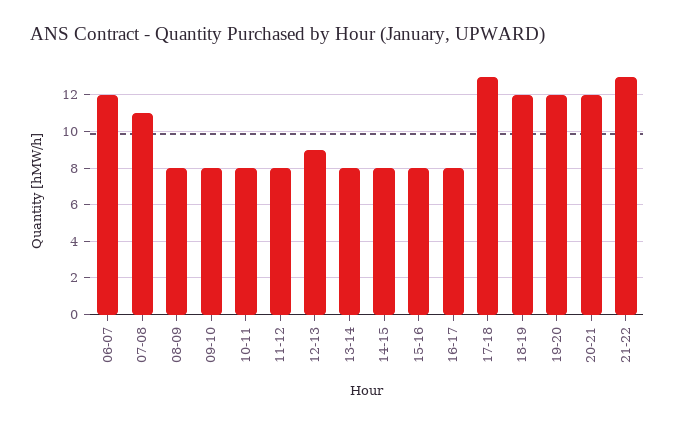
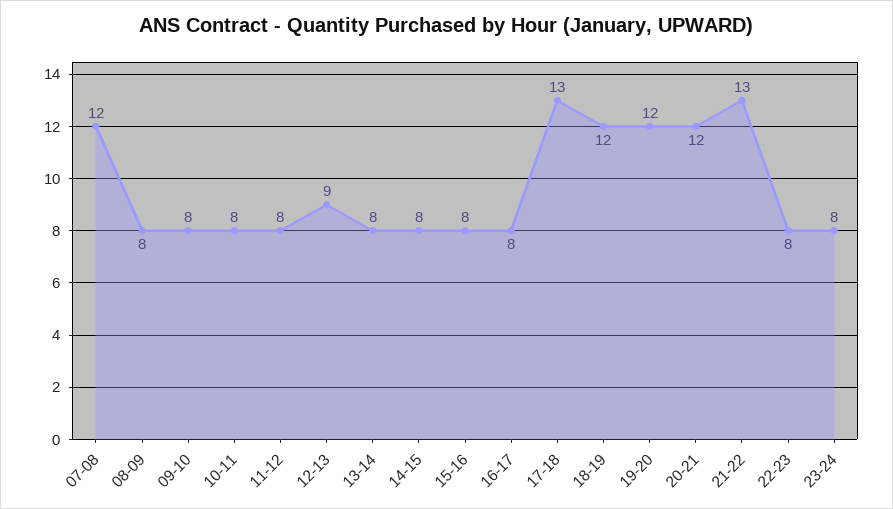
06-07: 12 -> none
07-08: 11 -> 12
22-23: none -> 8
23-24: none -> 8

